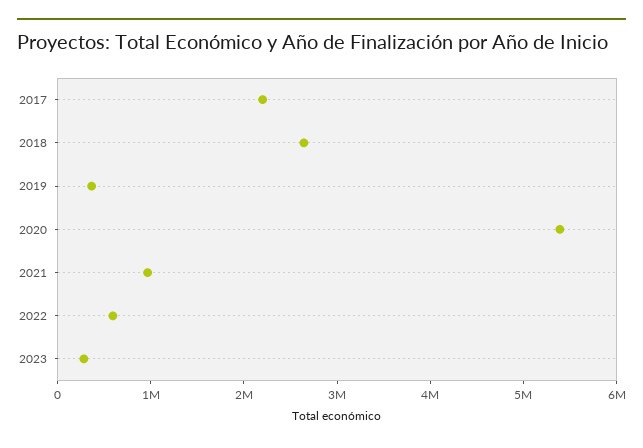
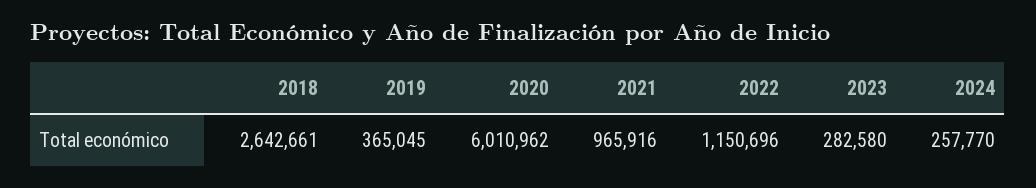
2017: 2200000 -> none
2020: 5400000 -> 6010962
2022: 600000 -> 1150696
2024: none -> 257770

